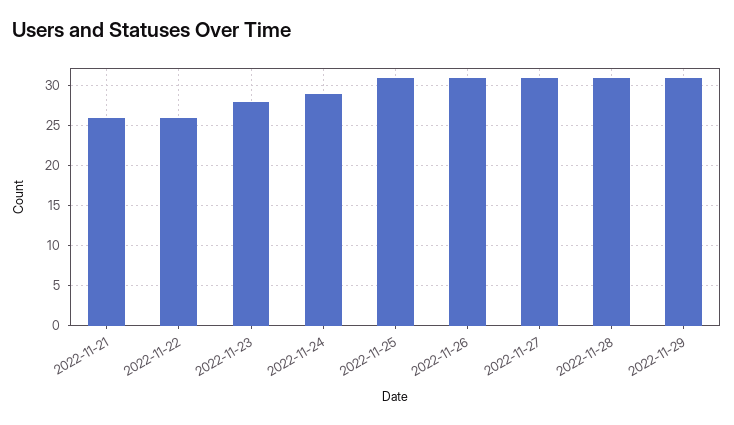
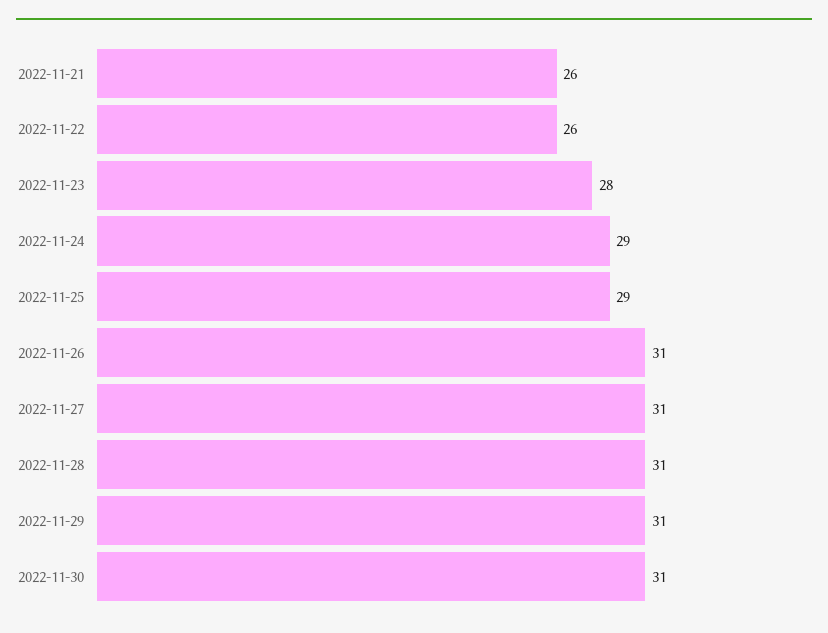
2022-11-25: 31 -> 29
2022-11-30: none -> 31

